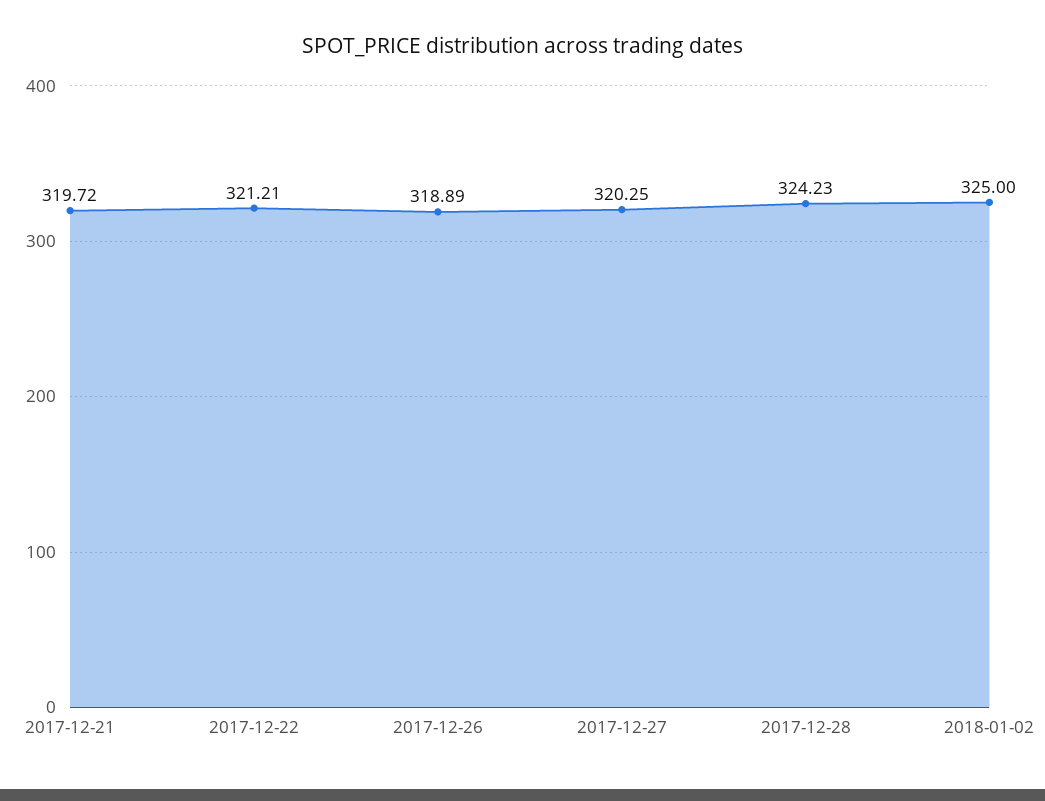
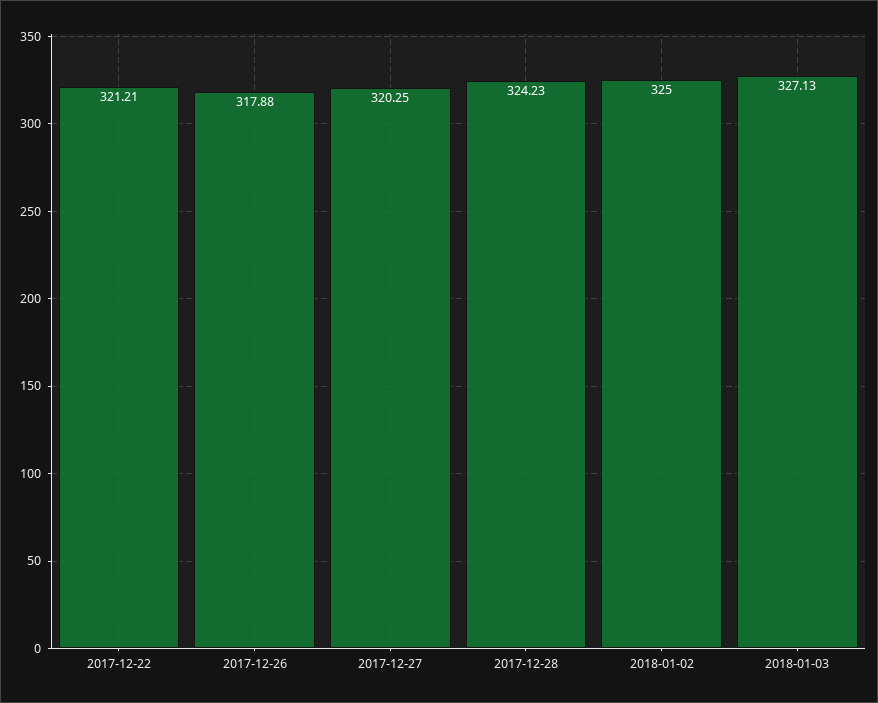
2017-12-21: 319.72 -> none
2017-12-26: 318.89 -> 317.88
2018-01-03: none -> 327.13

